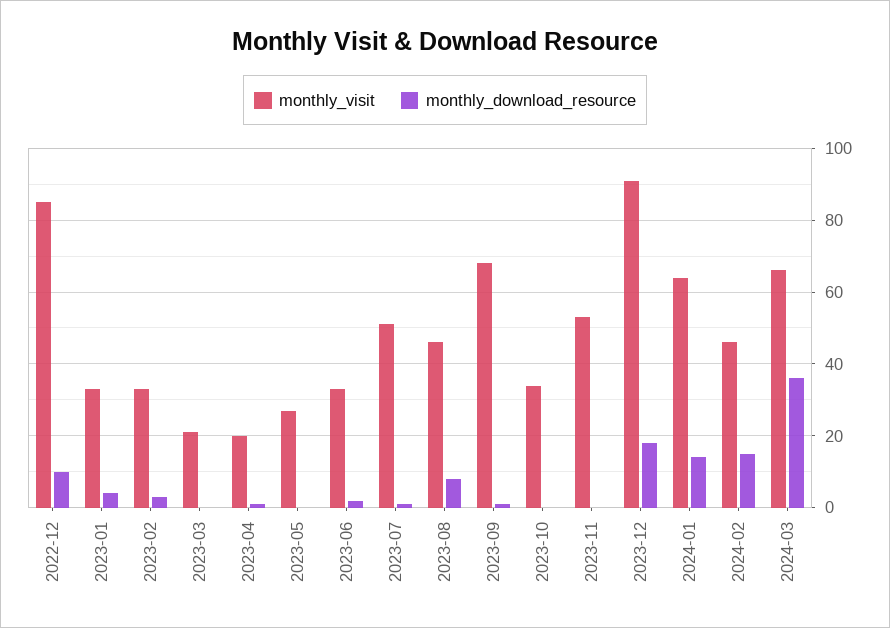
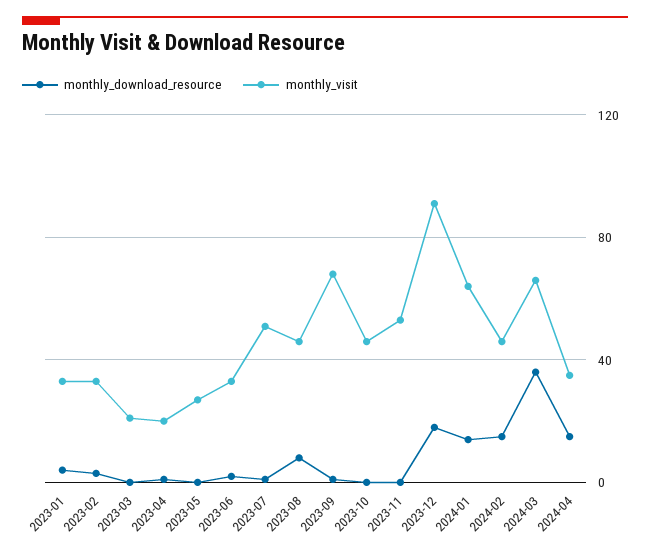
monthly_visit, 2022-12: 85 -> none
monthly_download_resource, 2022-12: 10 -> none
monthly_visit, 2023-10: 35 -> 45
monthly_download_resource, 2024-04: none -> 15
monthly_visit, 2024-04: none -> 35

